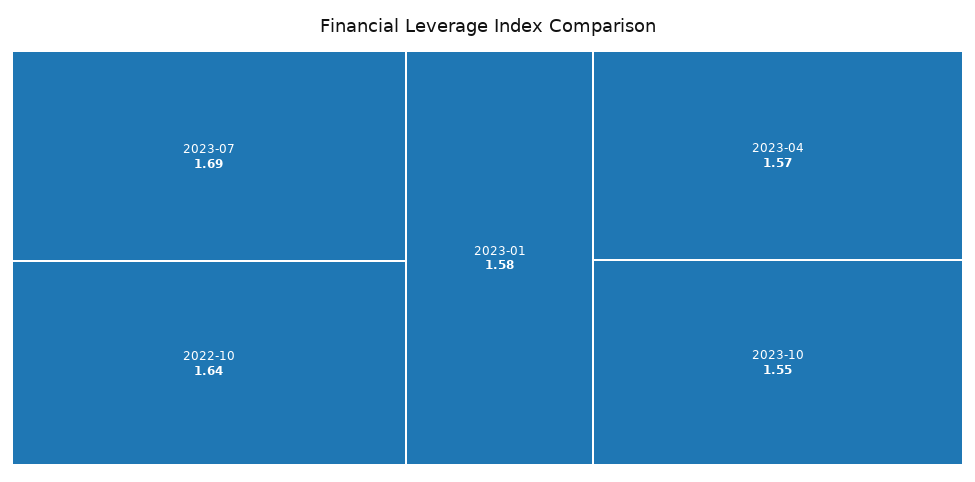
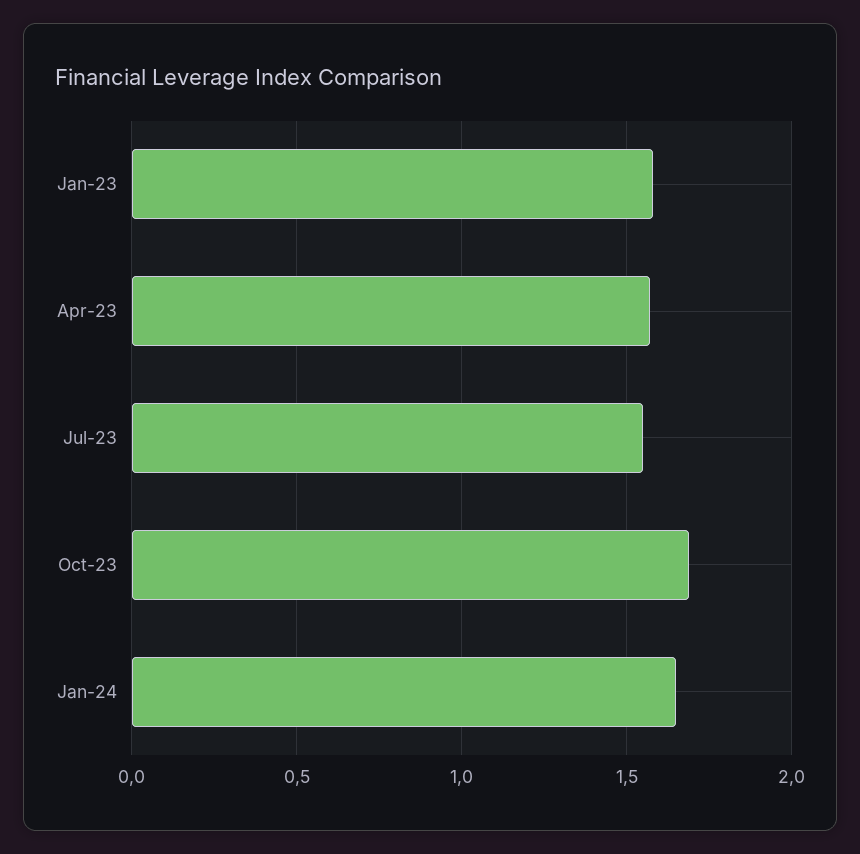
2023-07: 1.69 -> 1.55
2022-10: 1.64 -> none
2023-10: 1.55 -> 1.7
Jan-24: none -> 1.65

